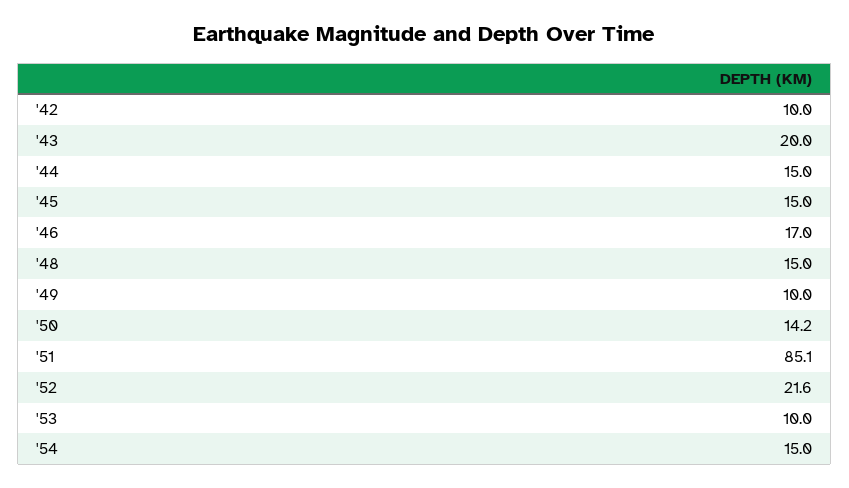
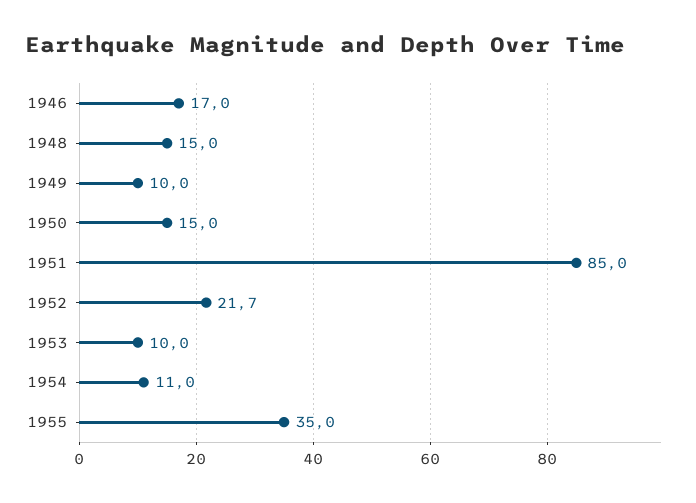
'42: 10 -> none
'43: 20 -> none
'44: 15 -> none
'45: 15 -> none
'50: 14.2 -> 15
'51: 85.1 -> 85
'52: 21.6 -> 21.7
'54: 15 -> 11
1955: none -> 35

